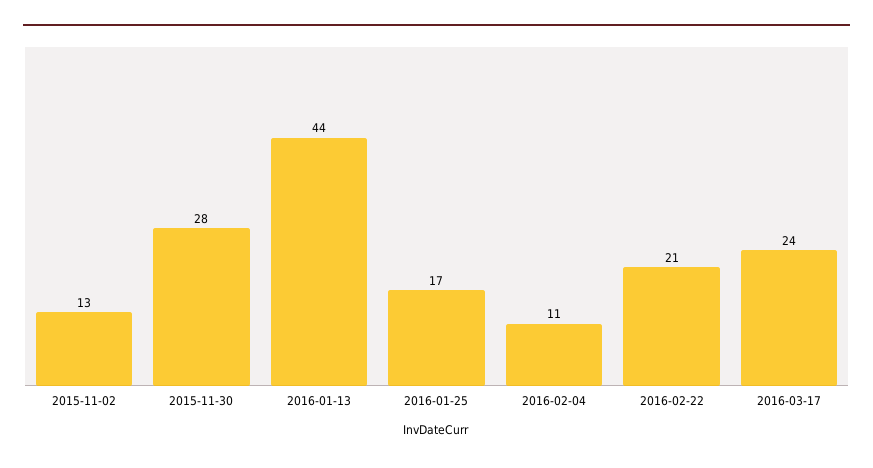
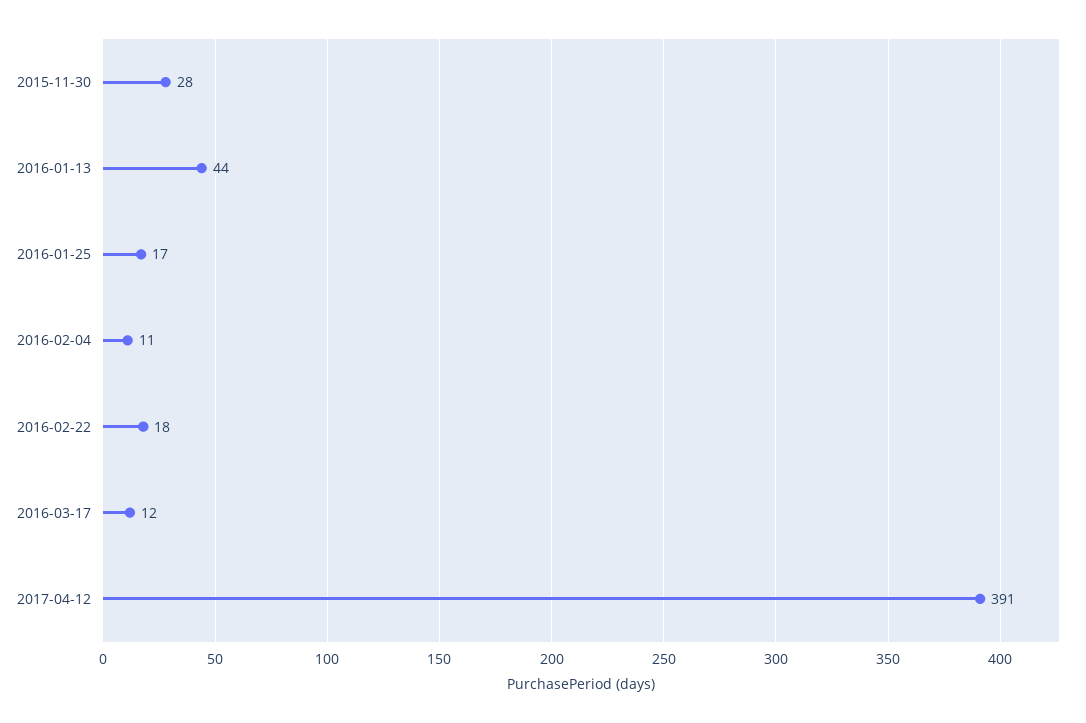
2015-11-02: 13 -> none
2016-02-22: 21 -> 18
2016-03-17: 24 -> 12
2017-04-12: none -> 391

